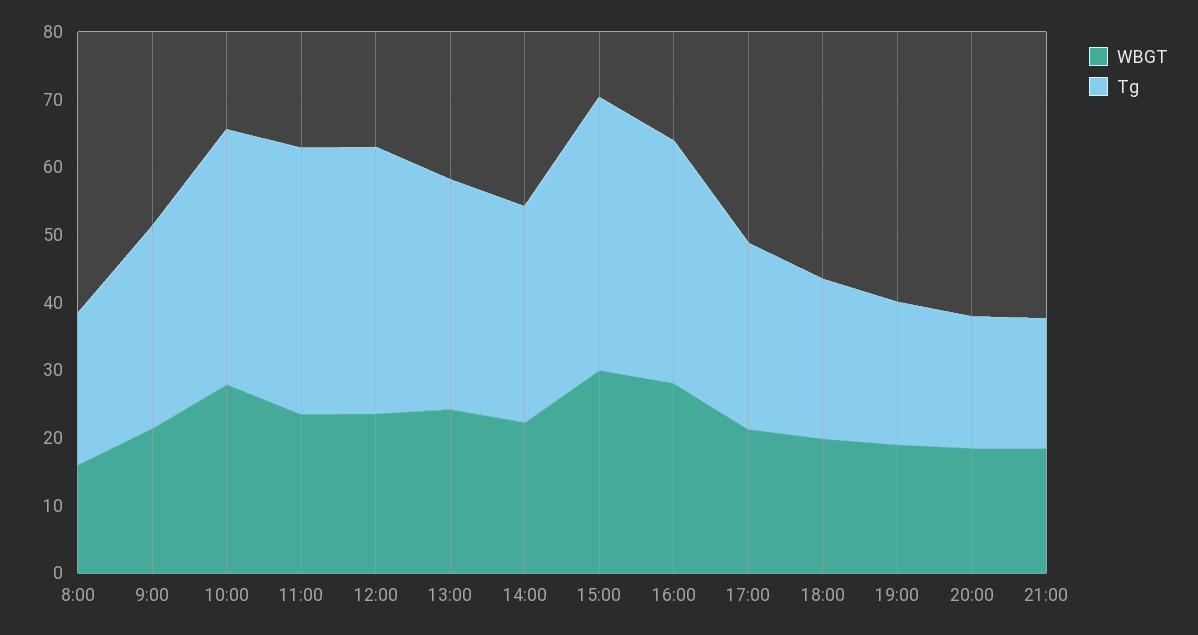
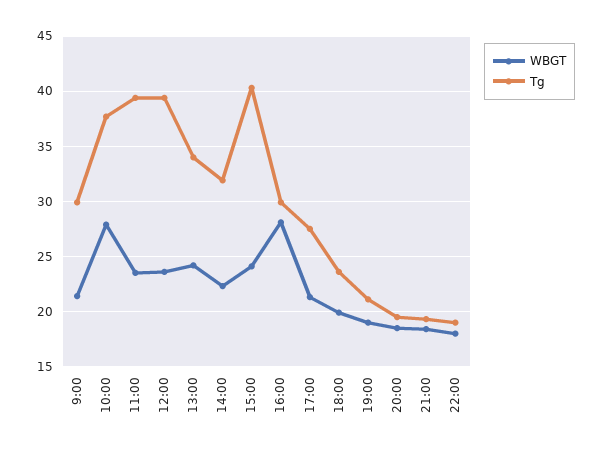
WBGT, 8:00: 16 -> none
Tg, 8:00: 22 -> none
WBGT, 15:00: 30 -> 24
Tg, 16:00: 36 -> 30
WBGT, 22:00: none -> 18
Tg, 22:00: none -> 19

